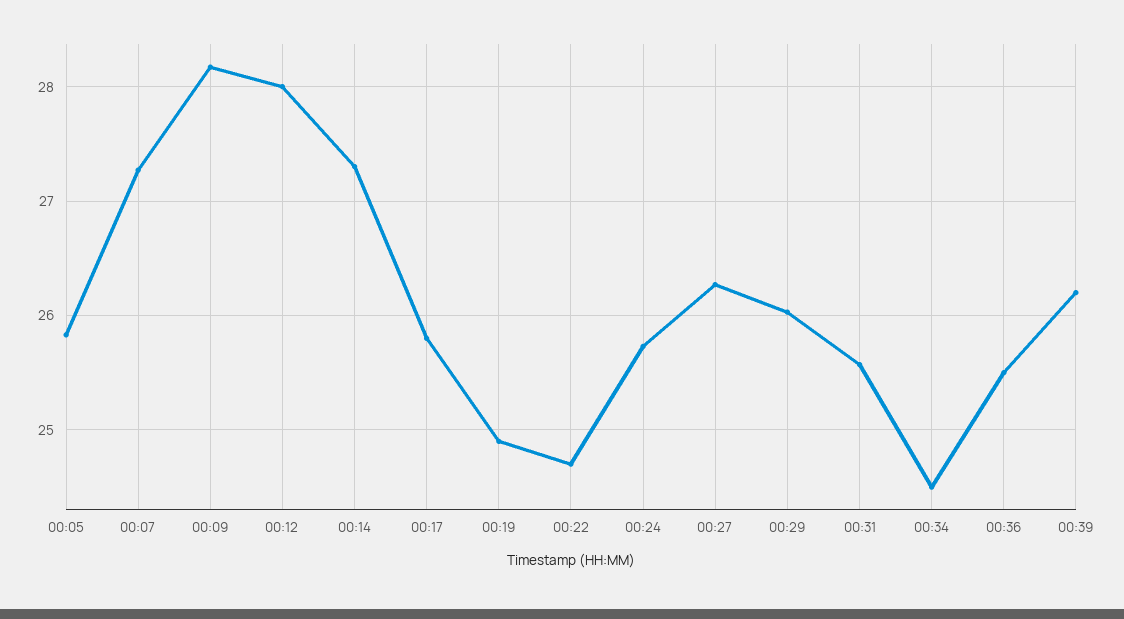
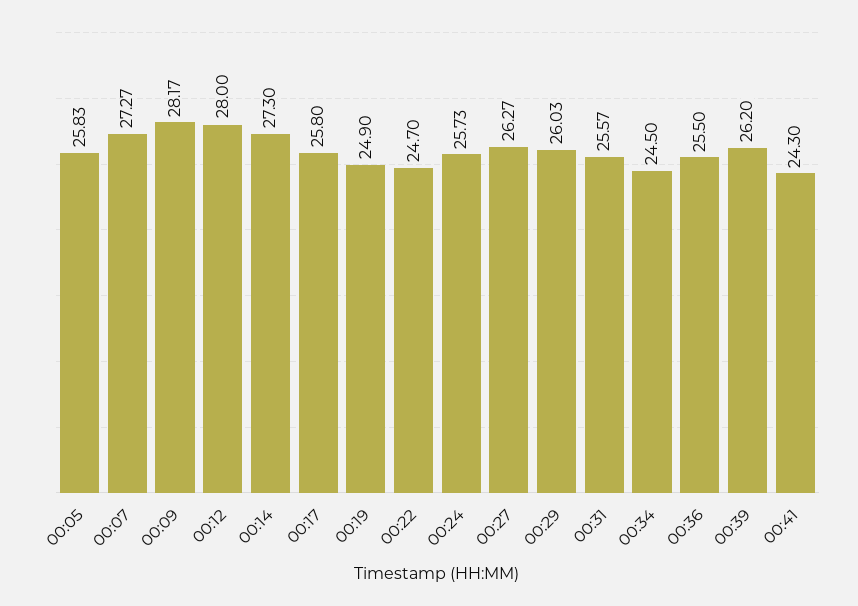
00:41: none -> 24.3

